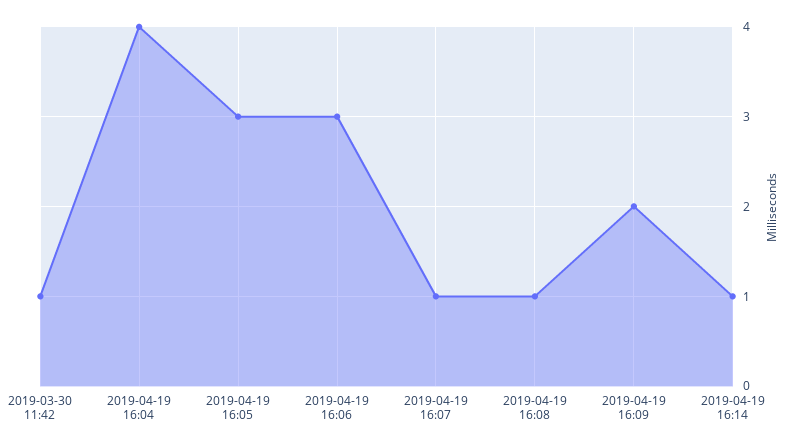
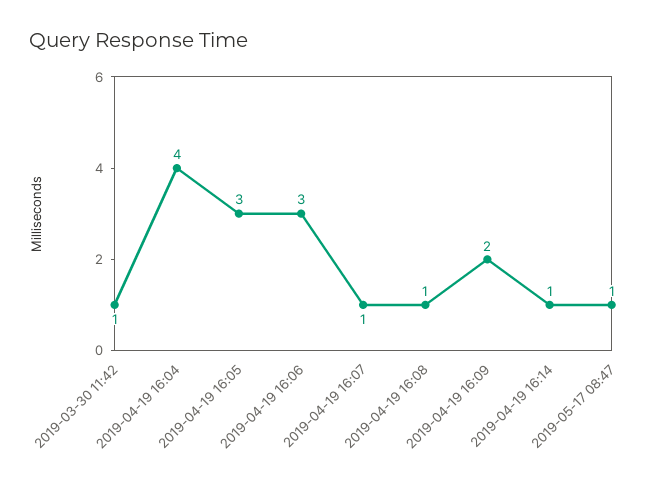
2019-05-17 08:47: none -> 1

